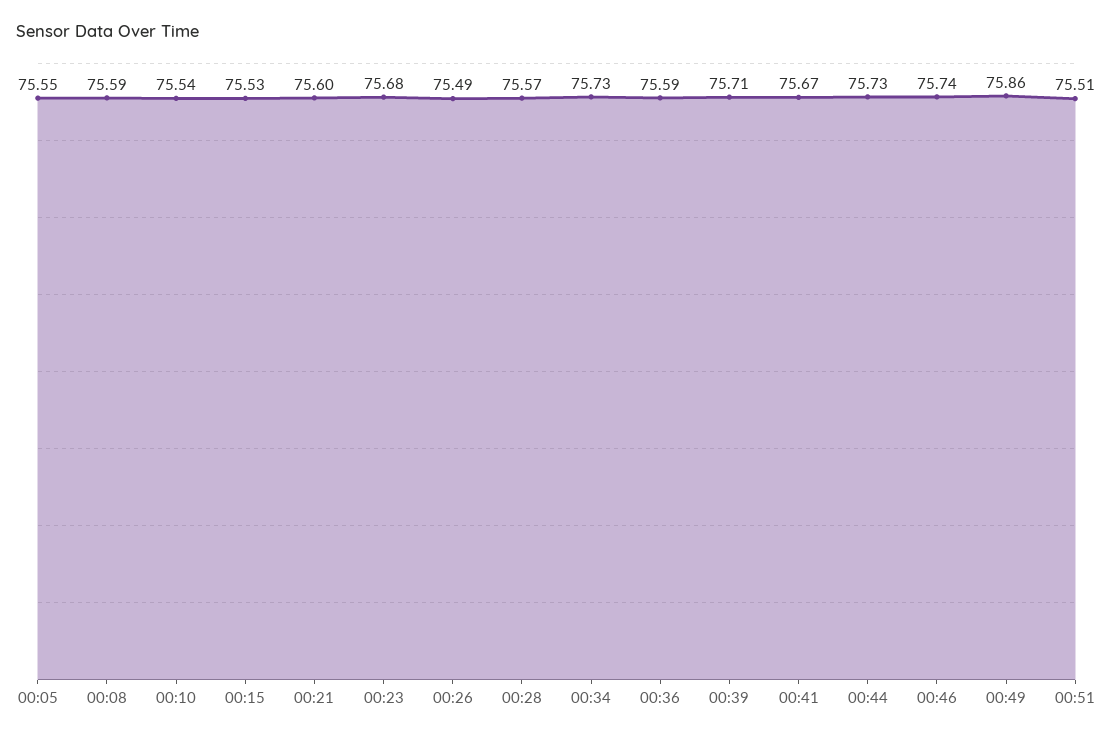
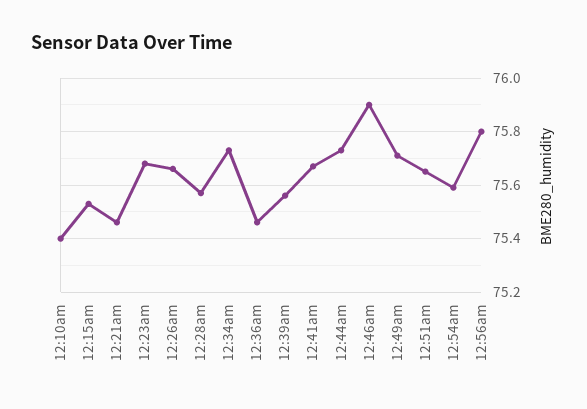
00:05: 75.55 -> none
00:08: 75.59 -> none
00:10: 75.54 -> 75.4
00:21: 75.6 -> 75.45
00:26: 75.49 -> 75.65
00:36: 75.59 -> 75.45
00:39: 75.71 -> 75.55
00:46: 75.74 -> 75.9
00:49: 75.86 -> 75.7
00:51: 75.51 -> 75.65
12:54am: none -> 75.6
12:56am: none -> 75.8

